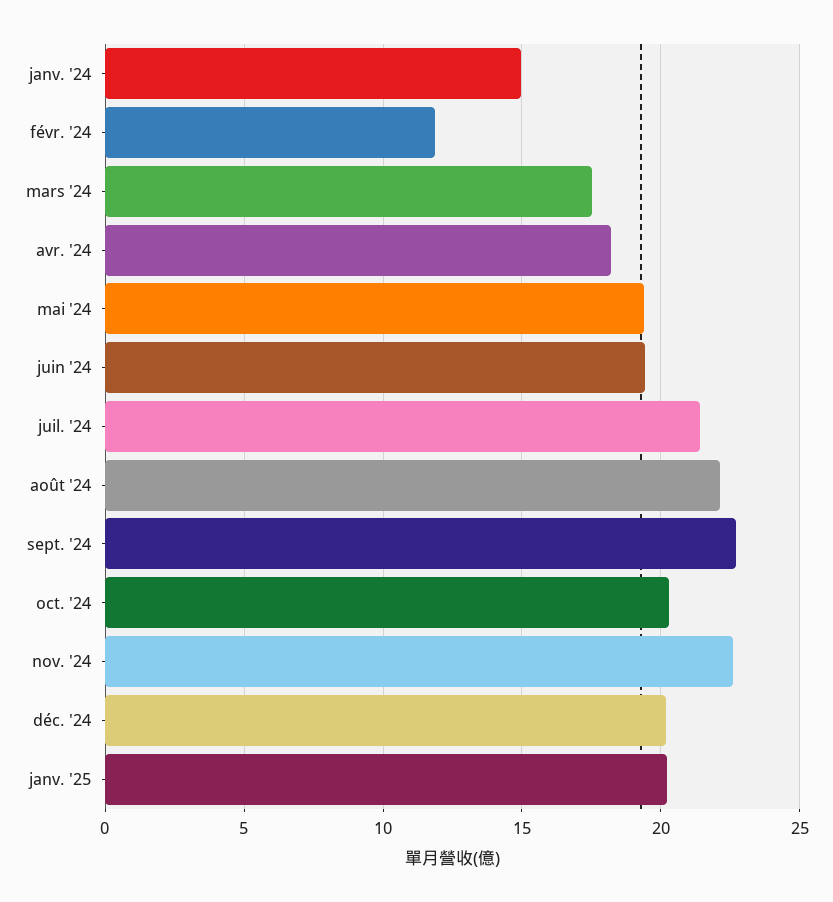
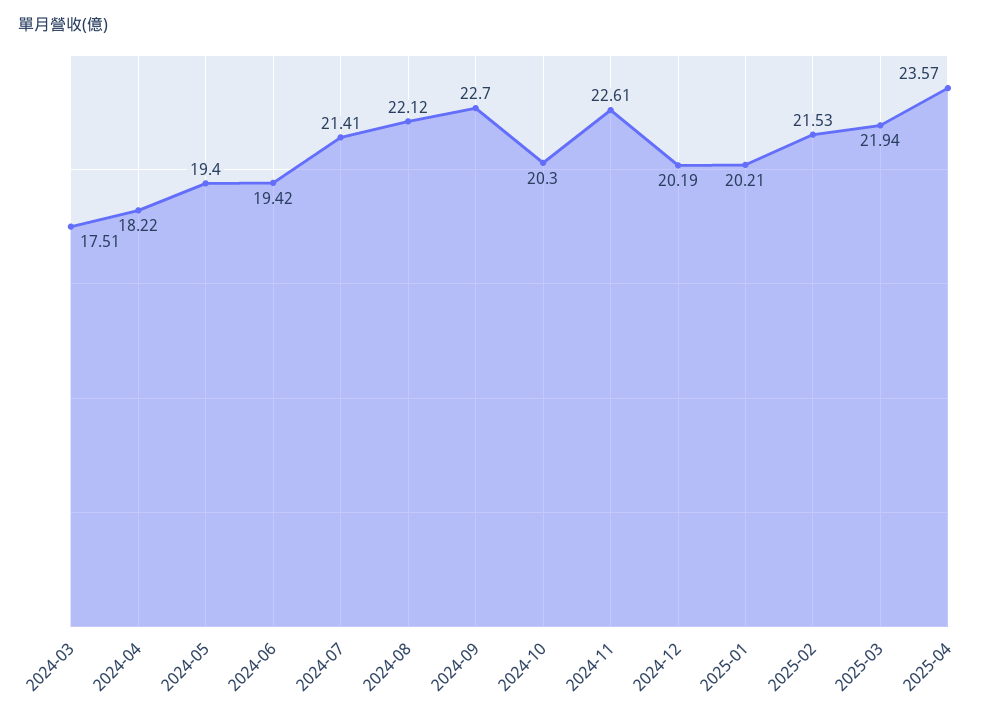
janv. '24: 15 -> none
févr. '24: 12 -> none
2025-02: none -> 21.53
2025-03: none -> 21.94
2025-04: none -> 23.57

